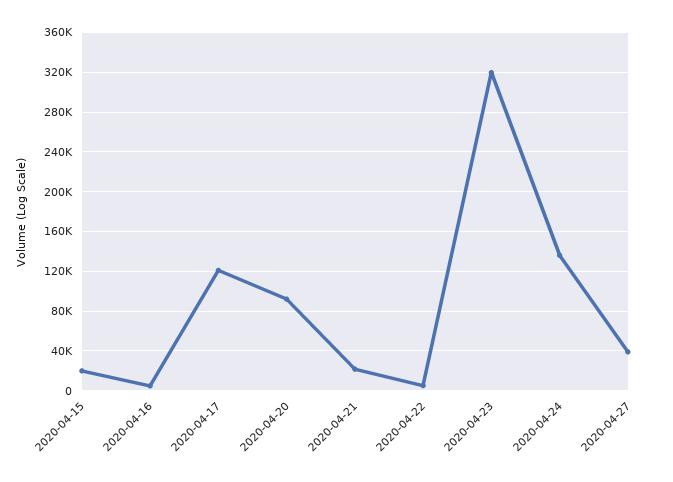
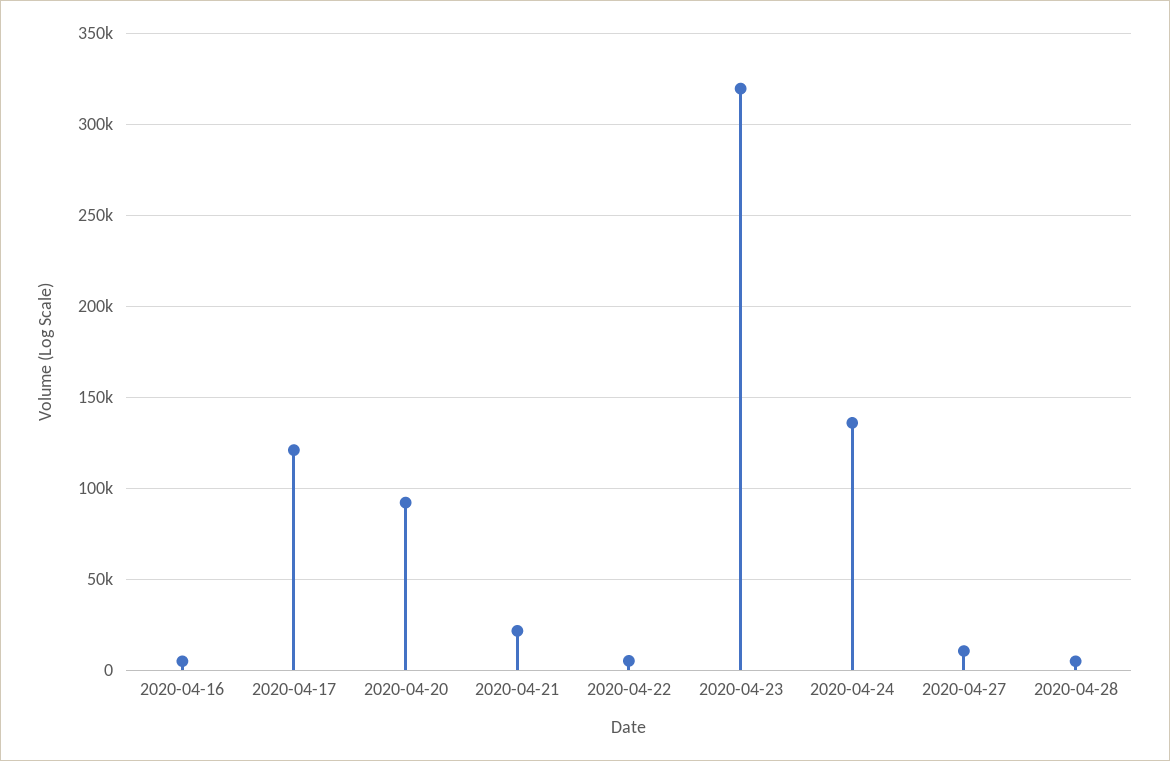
2020-04-15: 20000 -> none
2020-04-27: 40000 -> 10000
2020-04-28: none -> 5000

